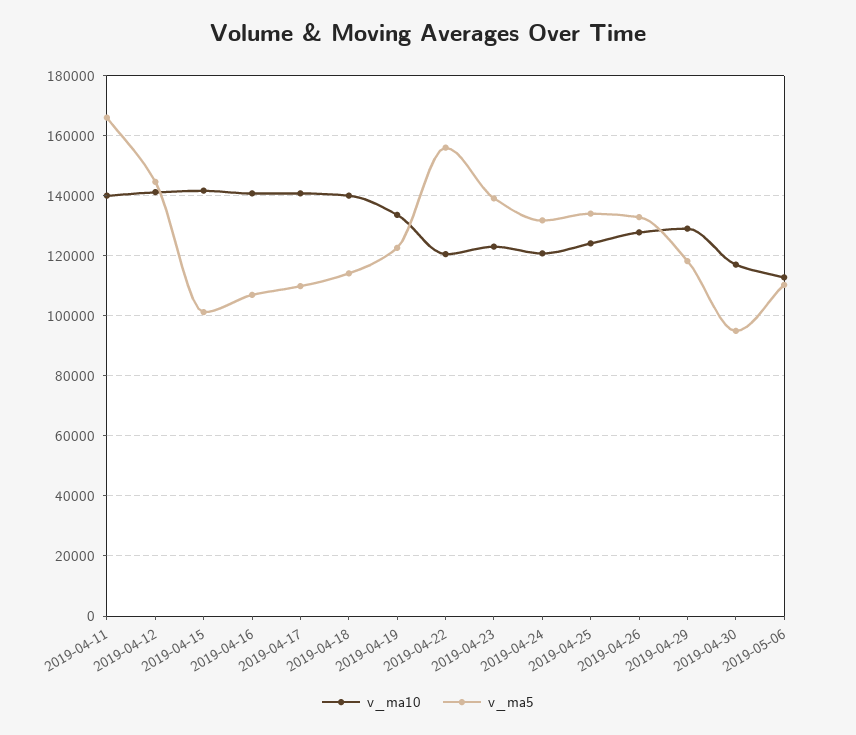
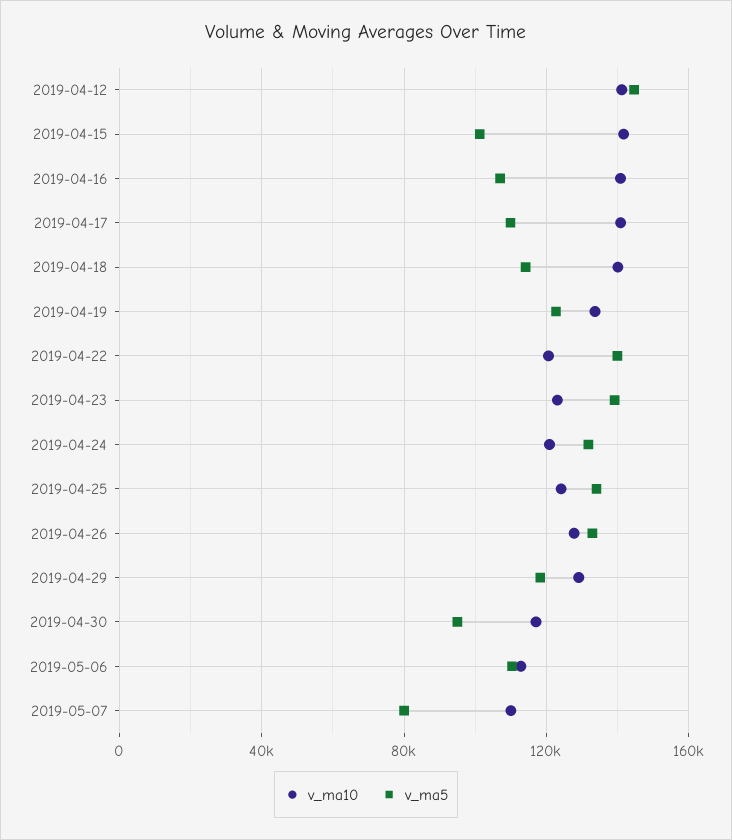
v_ma10, 2019-04-11: 140000 -> none
v_ma5, 2019-04-11: 166000 -> none
v_ma5, 2019-04-22: 156000 -> 140000
v_ma10, 2019-05-07: none -> 110000
v_ma5, 2019-05-07: none -> 80000

